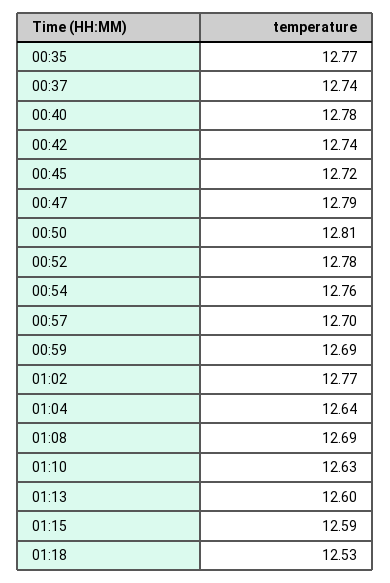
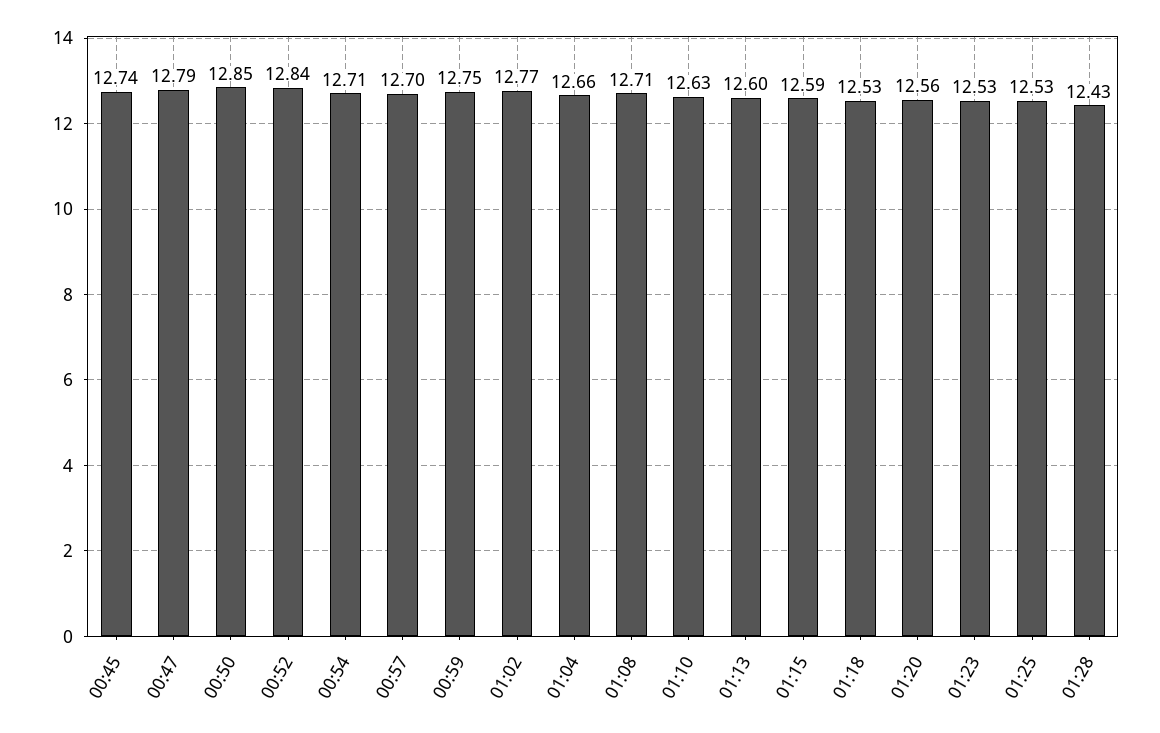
00:35: 12.77 -> none
00:37: 12.74 -> none
00:40: 12.78 -> none
00:42: 12.74 -> none
00:45: 12.72 -> 12.74
00:50: 12.81 -> 12.85
00:52: 12.78 -> 12.84
00:54: 12.76 -> 12.71
00:59: 12.69 -> 12.75
01:04: 12.64 -> 12.66
01:08: 12.69 -> 12.71
01:20: none -> 12.56
01:23: none -> 12.53
01:25: none -> 12.53
01:28: none -> 12.43

